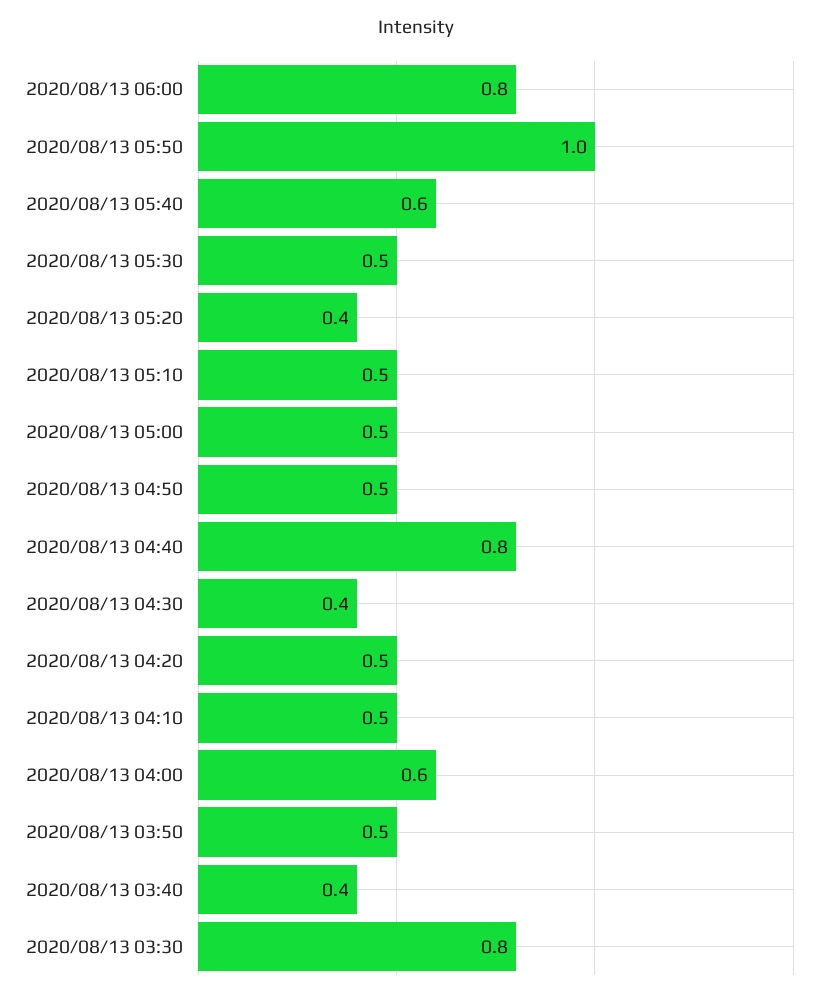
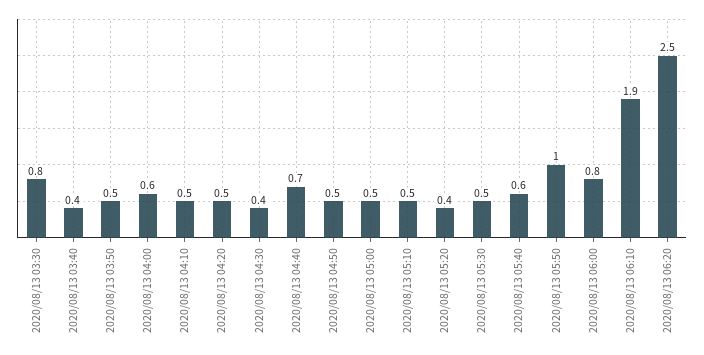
2020/08/13 04:40: 0.8 -> 0.7
2020/08/13 06:10: none -> 1.9
2020/08/13 06:20: none -> 2.5

